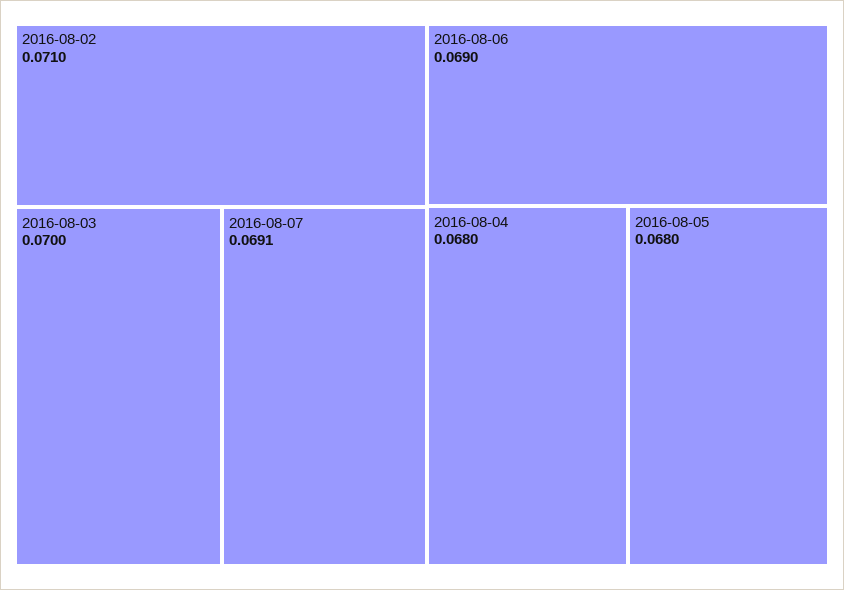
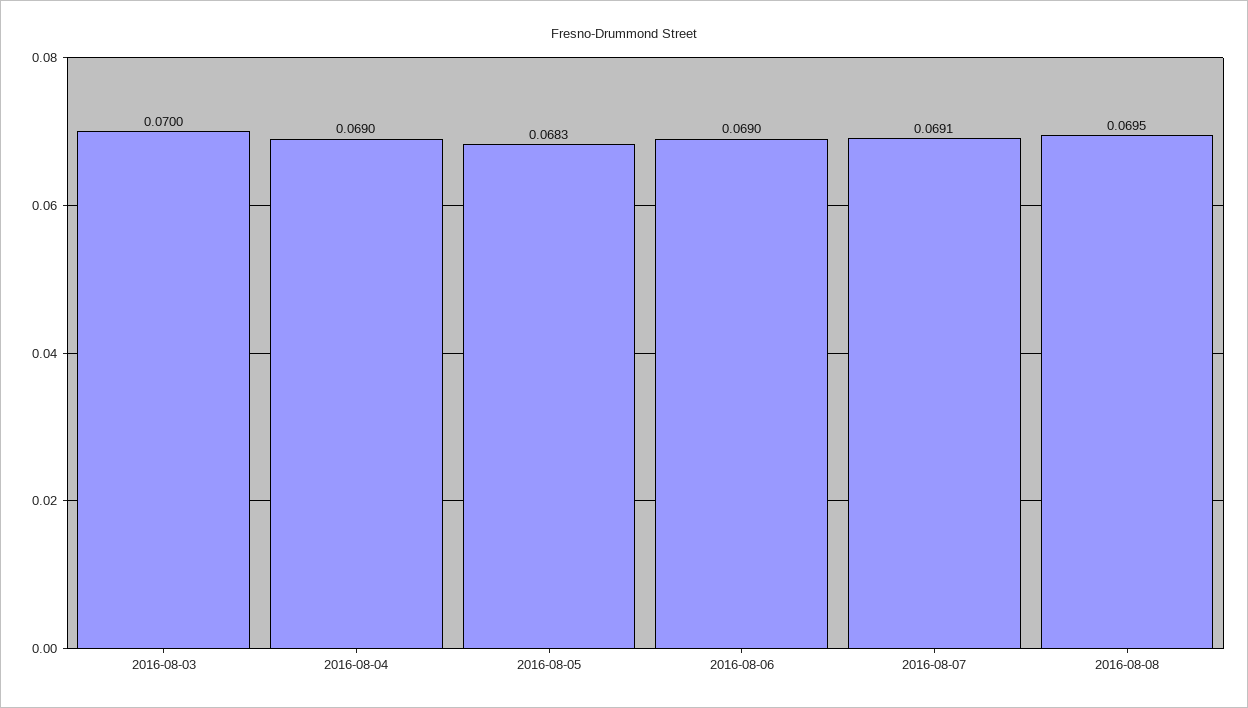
2016-08-02: 0.071 -> none
2016-08-04: 0.068 -> 0.069
2016-08-05: 0.068 -> 0.0683
2016-08-08: none -> 0.0695

